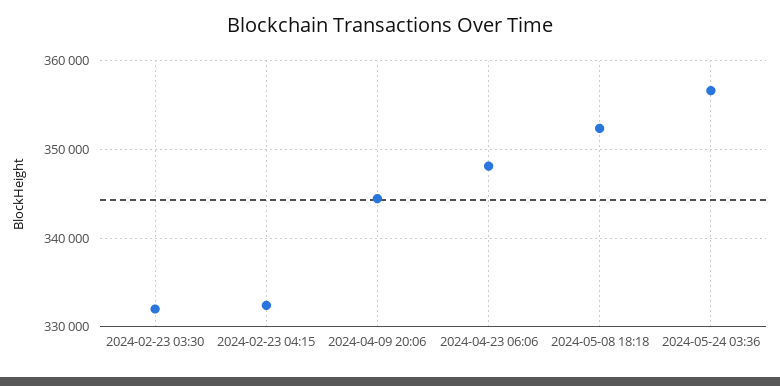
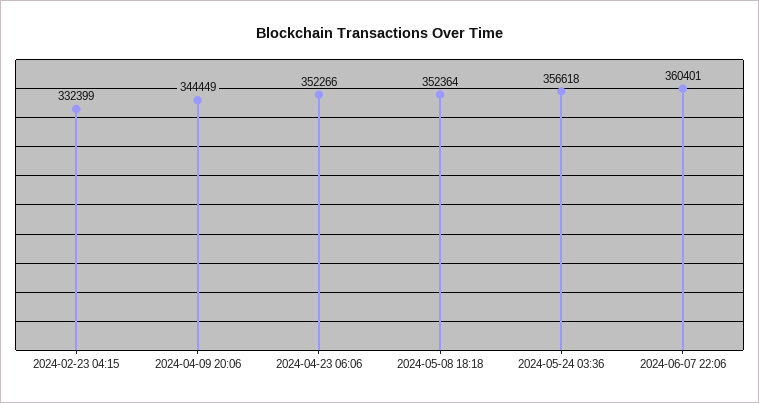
2024-02-23 03:30: 332000 -> none
2024-04-23 06:06: 348000 -> 352266
2024-06-07 22:06: none -> 360401

